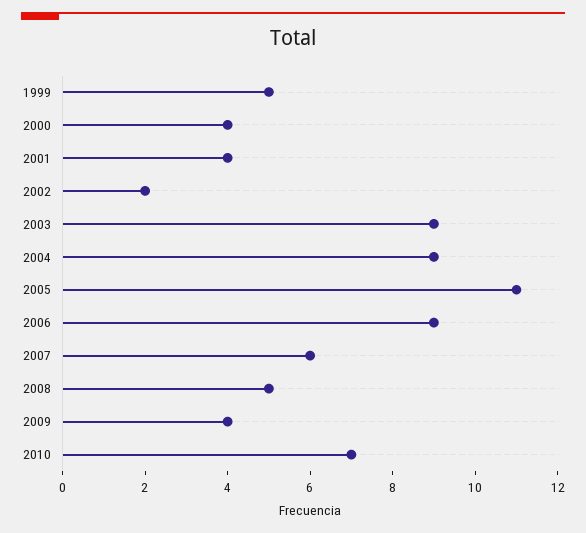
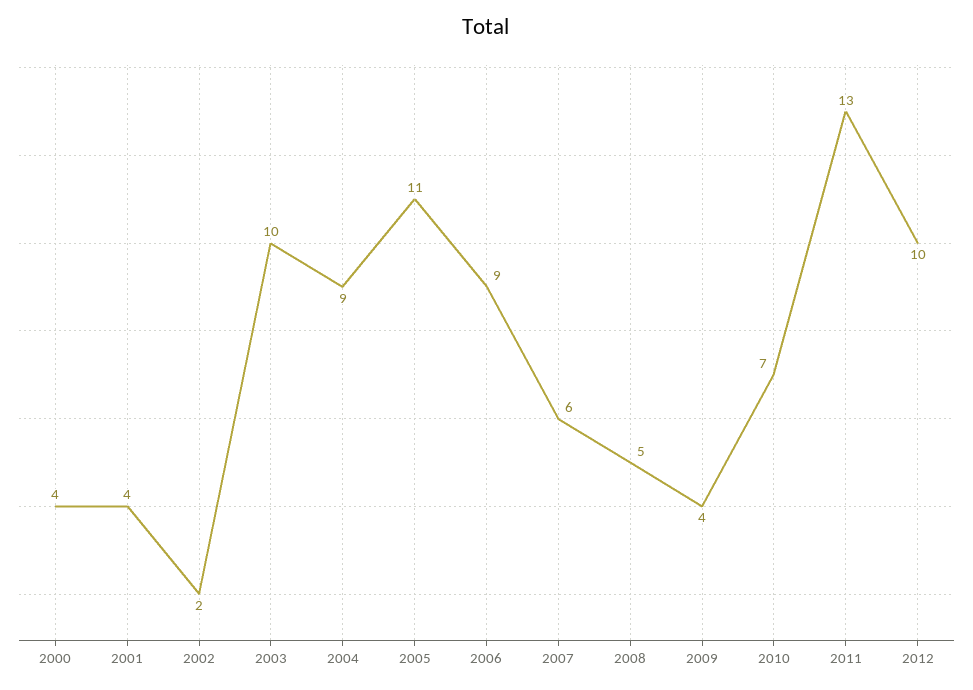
1999: 5 -> none
2003: 9 -> 10
2011: none -> 13
2012: none -> 10

